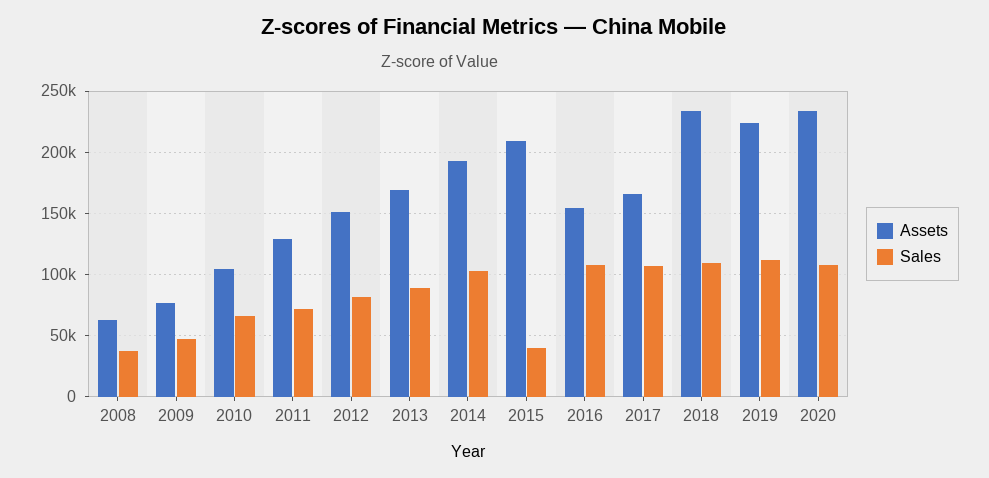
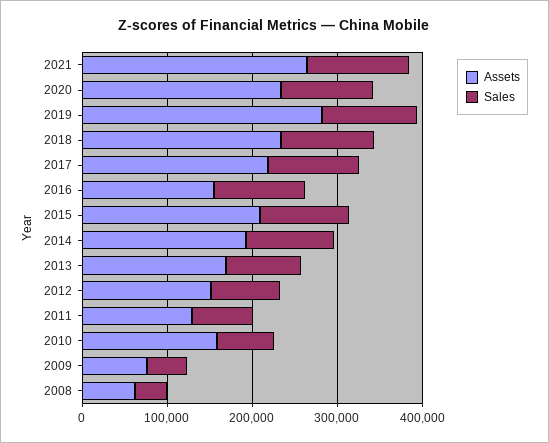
Assets, 2010: 105000 -> 160000
Sales, 2015: 40000 -> 100000
Assets, 2017: 165000 -> 220000
Assets, 2019: 225000 -> 280000
Assets, 2021: none -> 260000
Sales, 2021: none -> 120000

